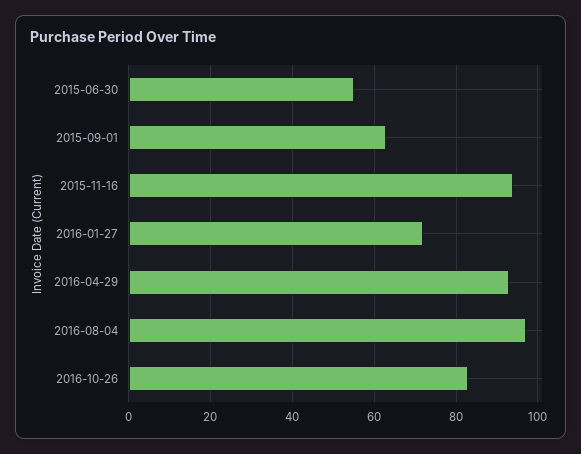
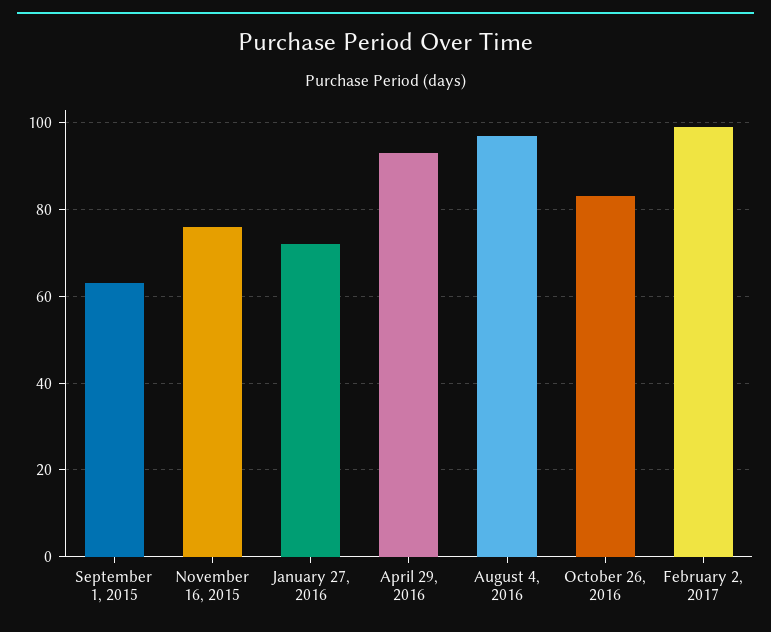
2015-06-30: 55 -> none
2015-11-16: 95 -> 75
February 2, 2017: none -> 100

